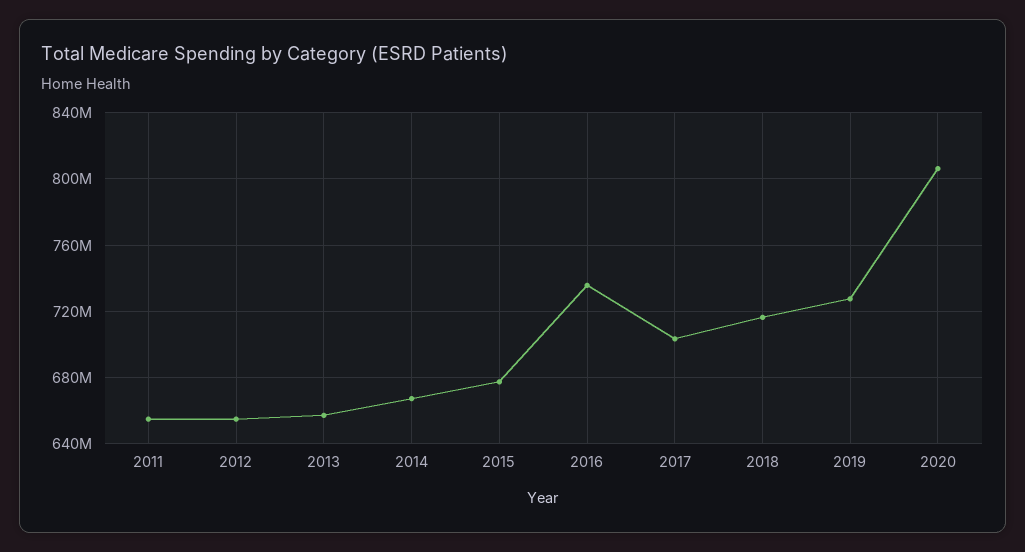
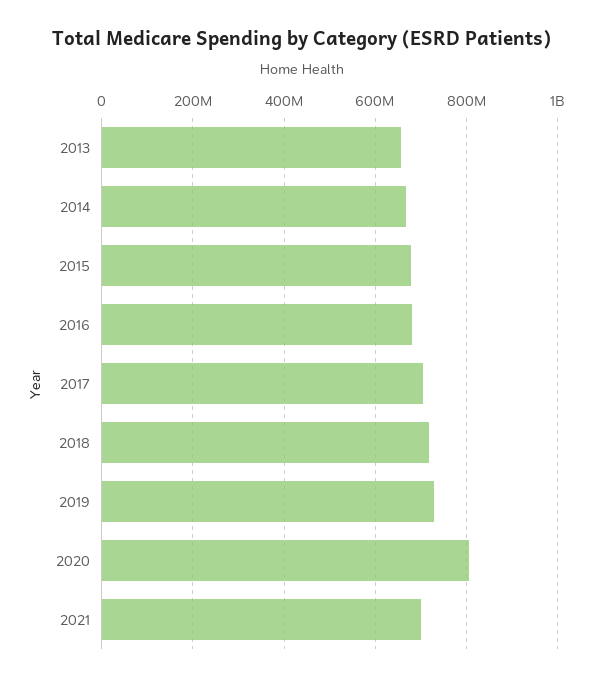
2011: 655000000 -> none
2012: 655000000 -> none
2016: 735000000 -> 680000000
2021: none -> 700000000

